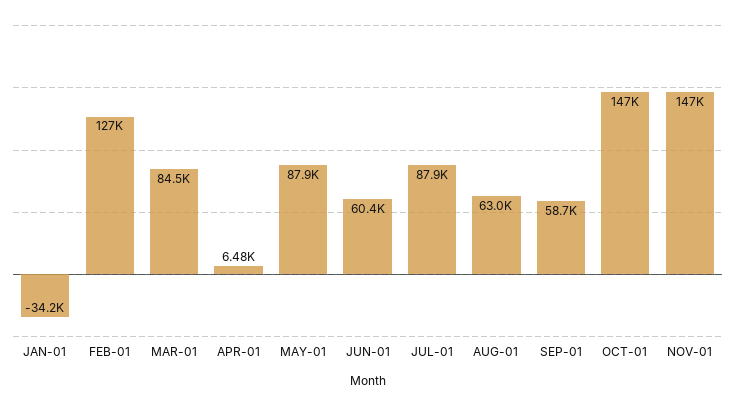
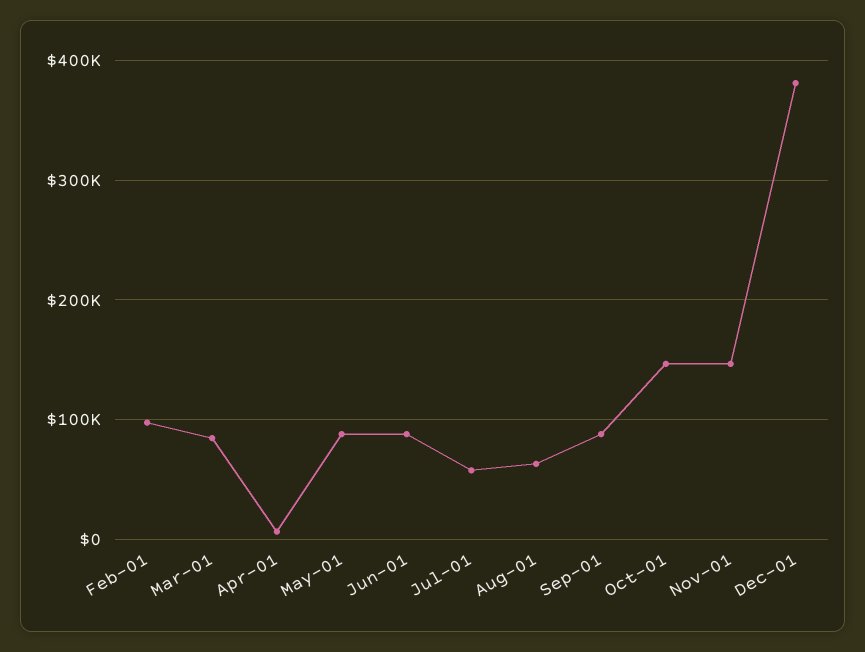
JAN-01: -34200 -> none
FEB-01: 127000 -> 100000
JUN-01: 60400 -> 90000
JUL-01: 87900 -> 60000
SEP-01: 58700 -> 90000
Dec-01: none -> 380000

